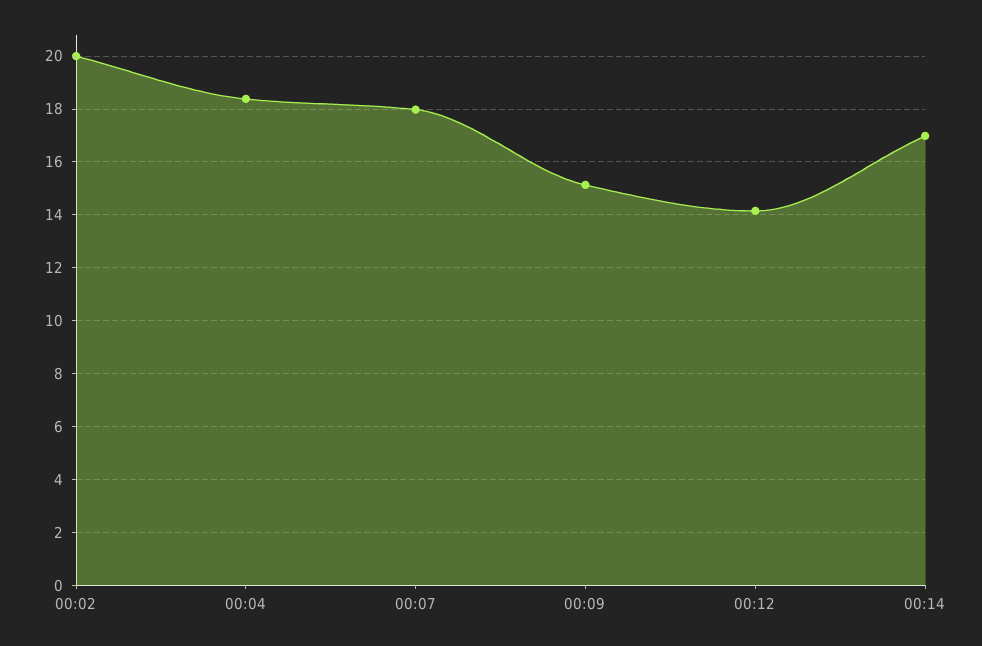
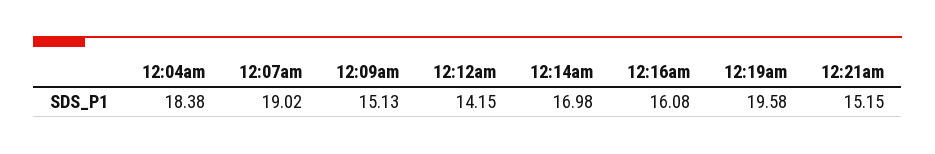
00:02: 20 -> none
00:07: 18 -> 19.02
12:16am: none -> 16.08
12:19am: none -> 19.58
12:21am: none -> 15.15

